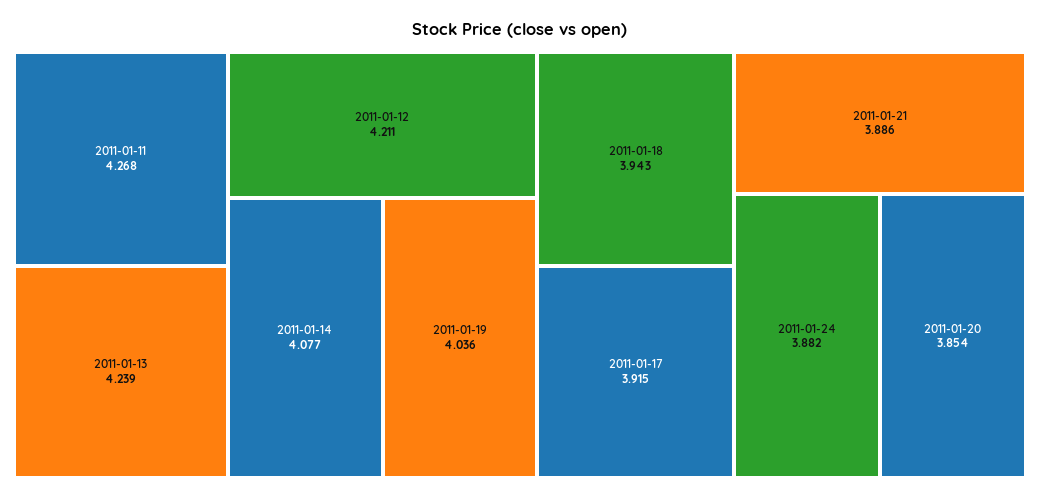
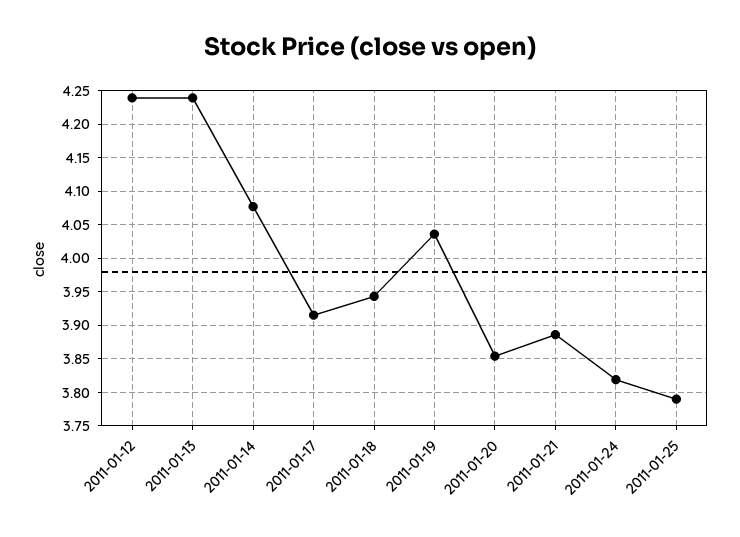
2011-01-11: 4.268 -> none
2011-01-12: 4.211 -> 4.24
2011-01-24: 3.882 -> 3.82
2011-01-25: none -> 3.79

